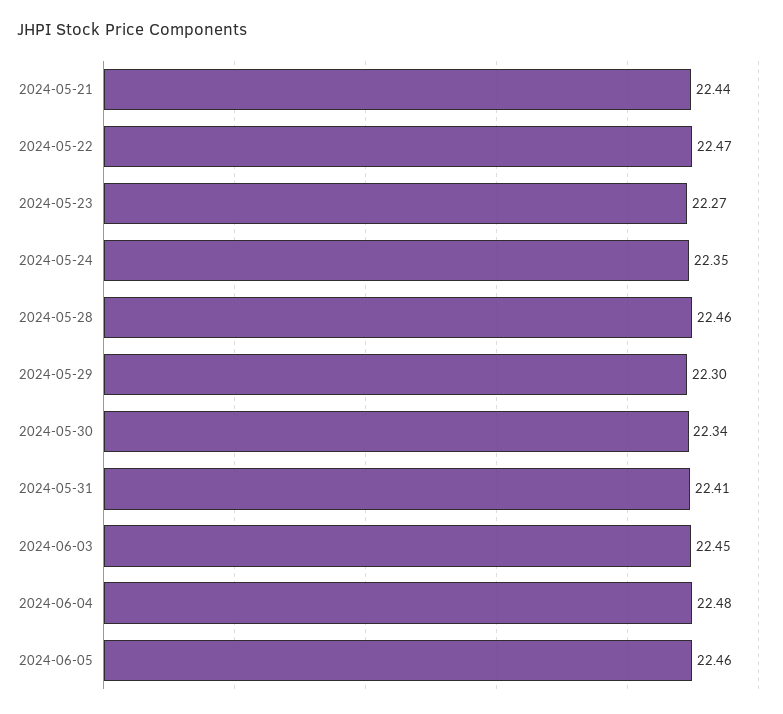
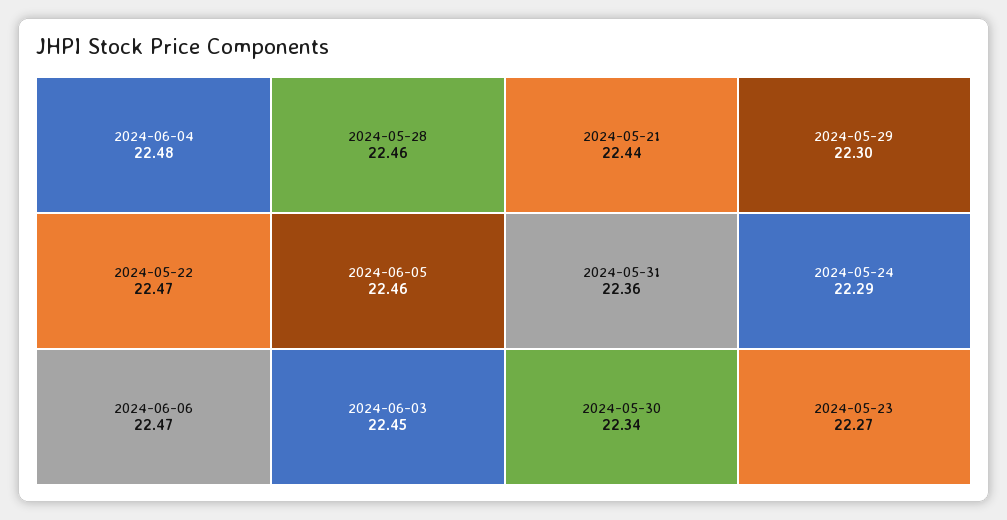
2024-05-24: 22.35 -> 22.29
2024-05-31: 22.41 -> 22.36
2024-06-06: none -> 22.47

